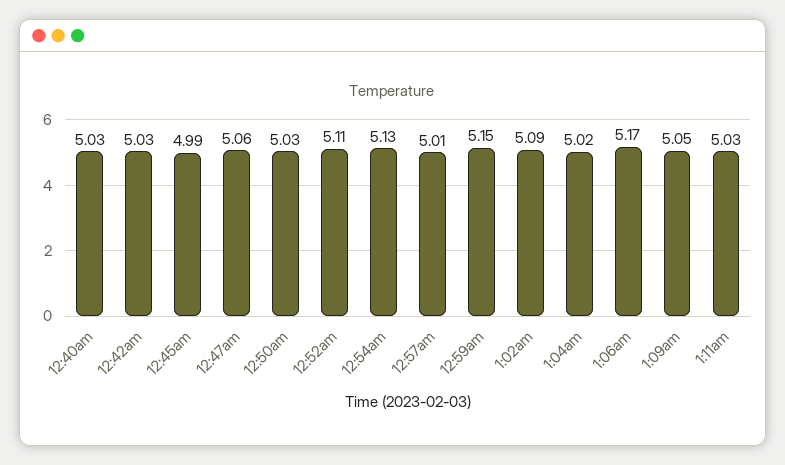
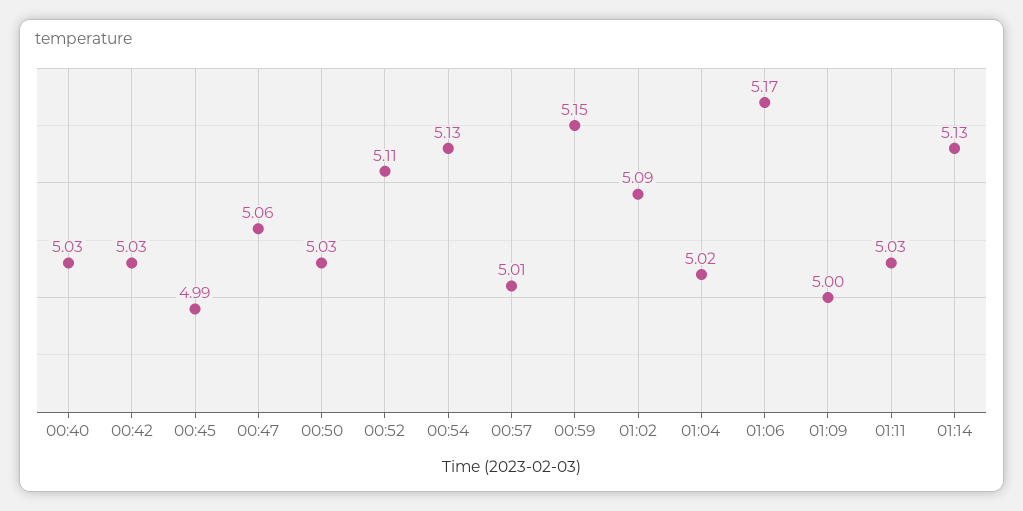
1:09am: 5.05 -> 5
01:14: none -> 5.13

